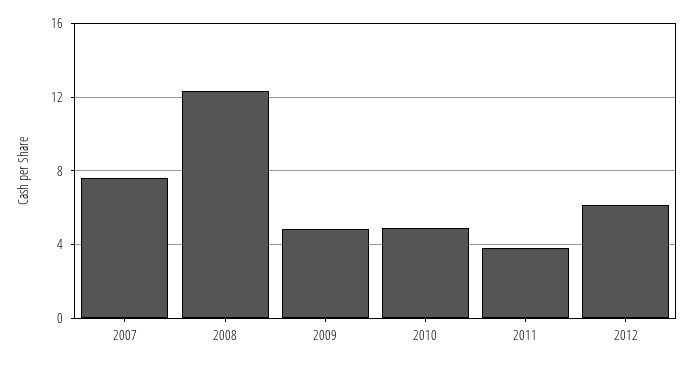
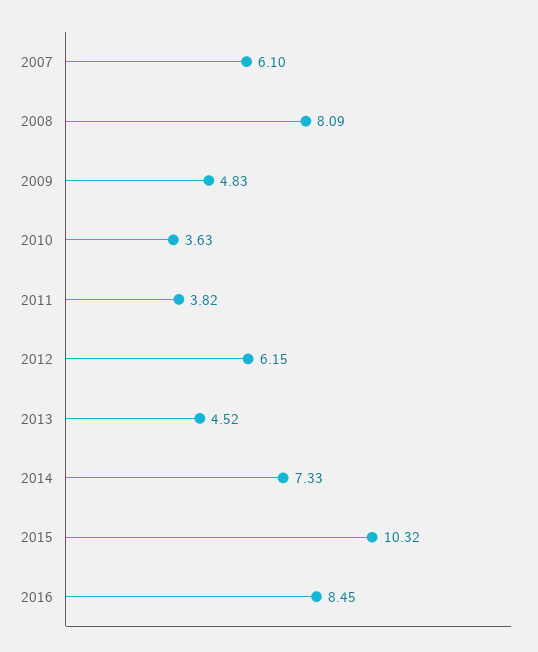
2007: 7.5 -> 6.1
2008: 12.5 -> 8.09
2010: 5 -> 3.63
2013: none -> 4.52
2014: none -> 7.33
2015: none -> 10.32
2016: none -> 8.45

